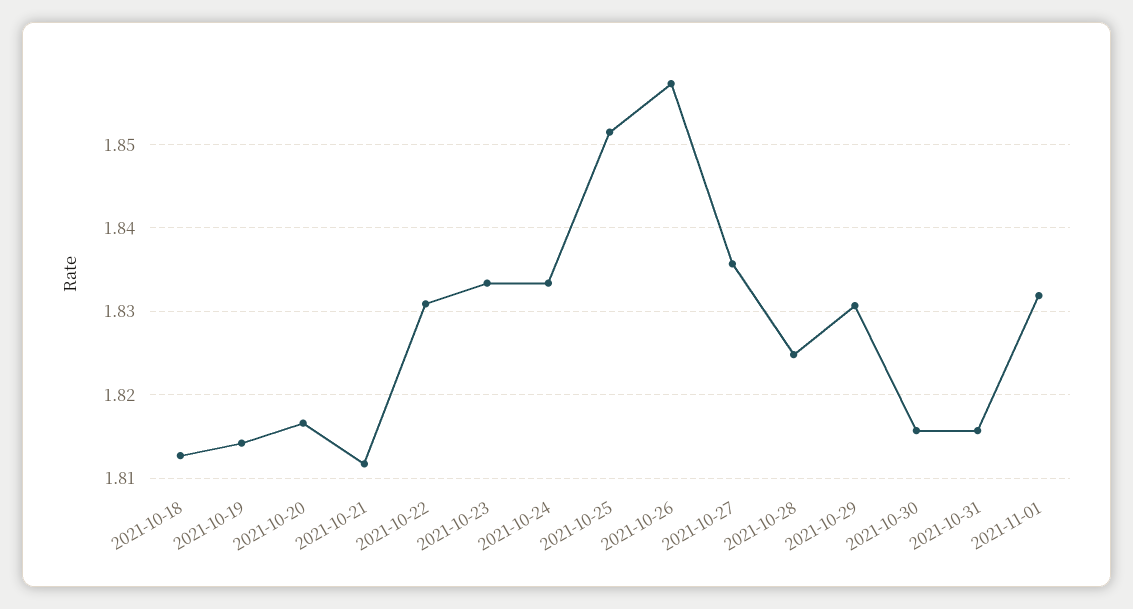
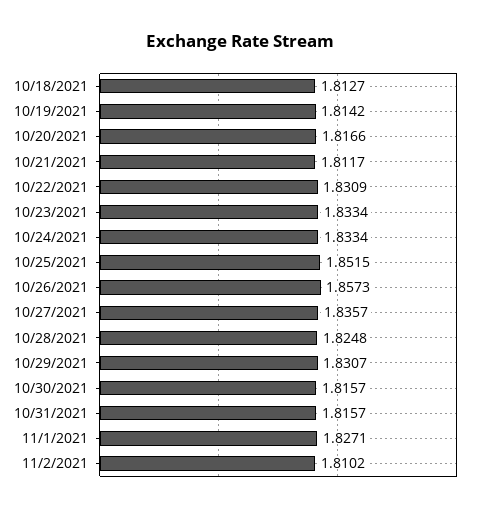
2021-11-01: 1.832 -> 1.8271
11/2/2021: none -> 1.8102

